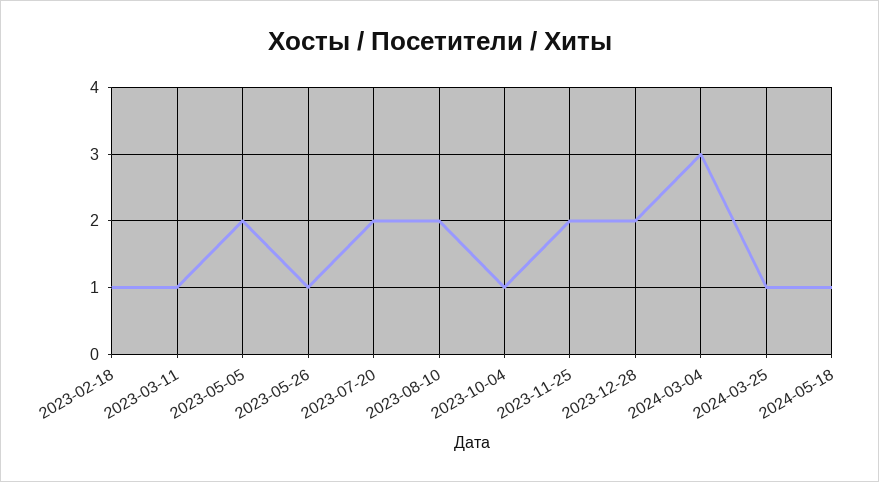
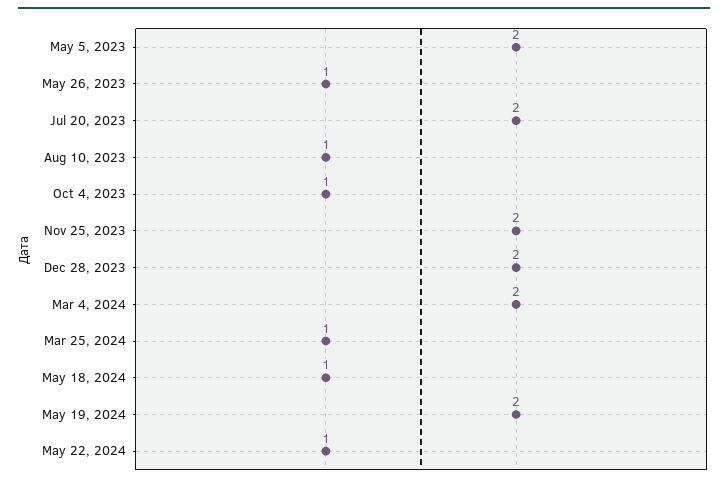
2023-02-18: 1 -> none
2023-03-11: 1 -> none
2023-08-10: 2 -> 1
2024-03-04: 3 -> 2
May 19, 2024: none -> 2
May 22, 2024: none -> 1

